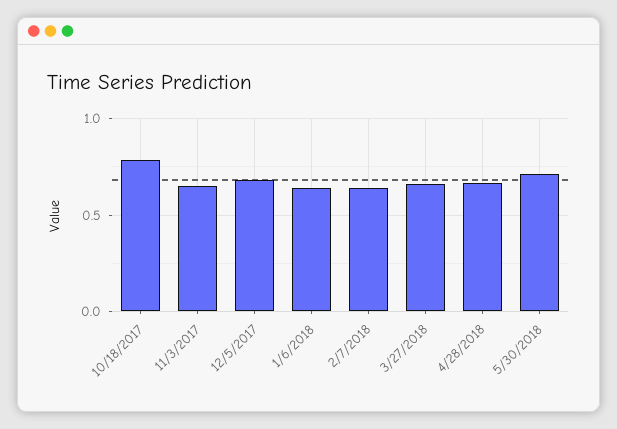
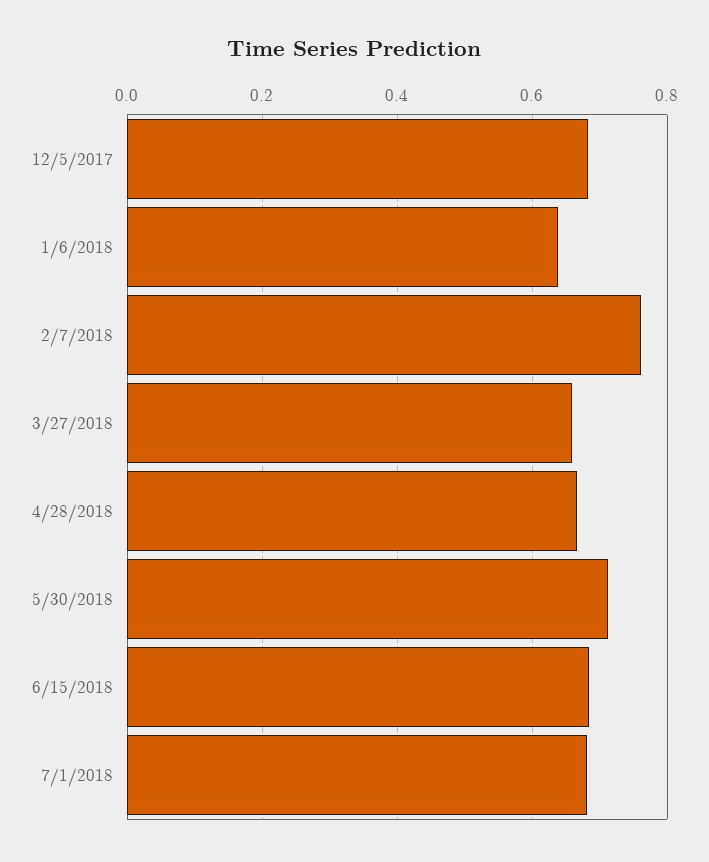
10/18/2017: 0.8 -> none
11/3/2017: 0.65 -> none
2/7/2018: 0.65 -> 0.76
6/15/2018: none -> 0.68
7/1/2018: none -> 0.68

